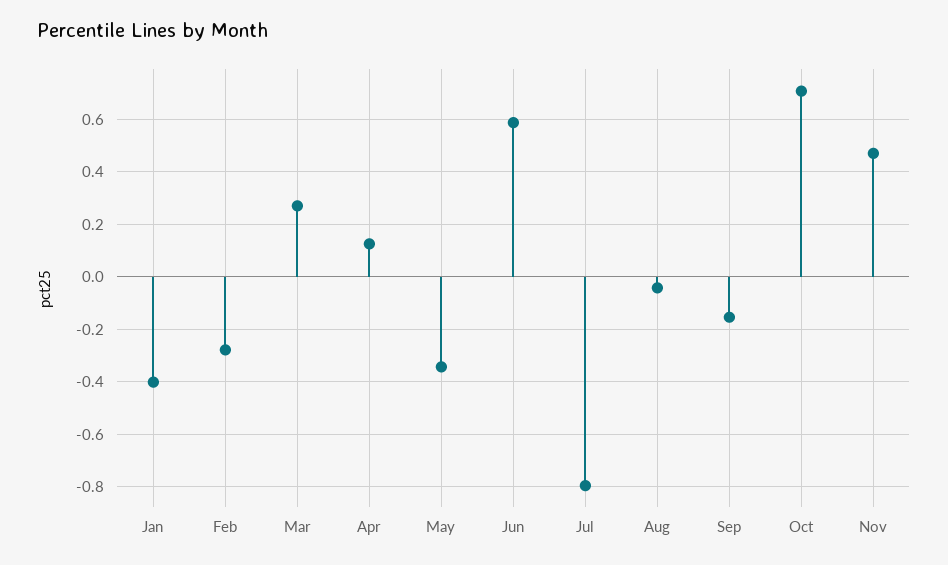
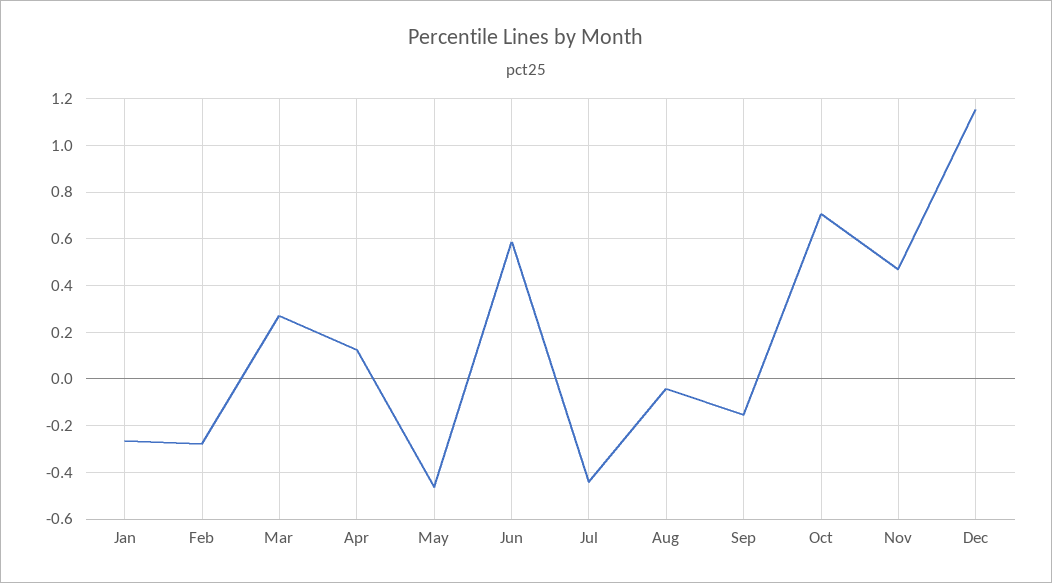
Jan: -0.4 -> -0.25
May: -0.35 -> -0.45
Jul: -0.8 -> -0.45
Dec: none -> 1.15

